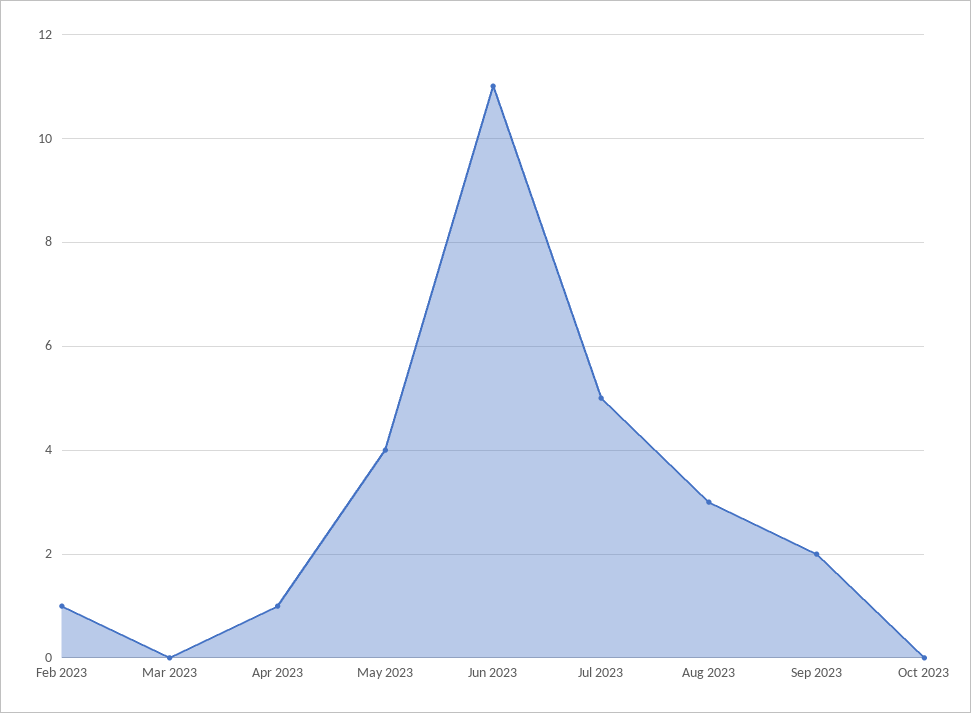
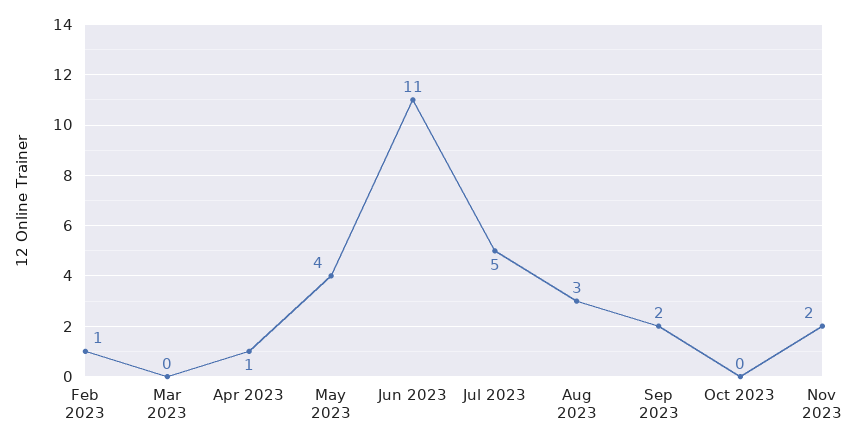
Nov 2023: none -> 2

